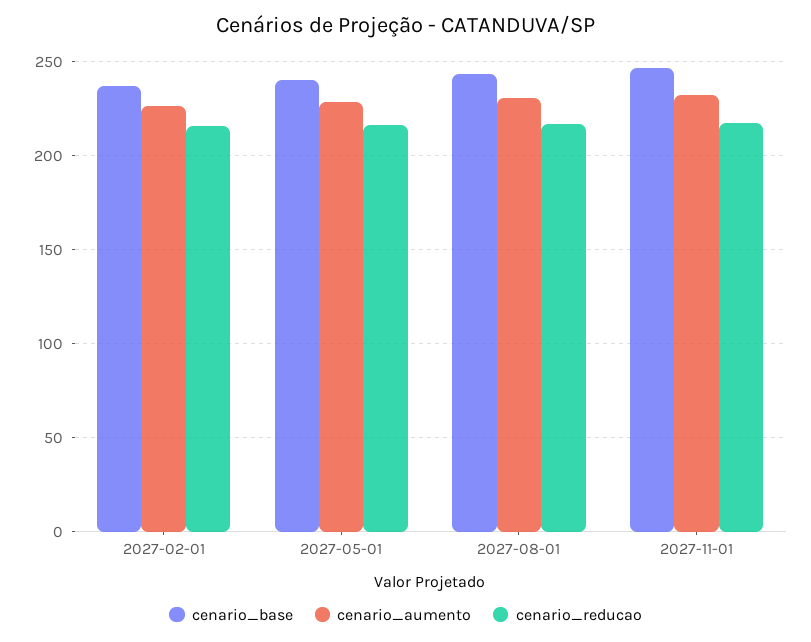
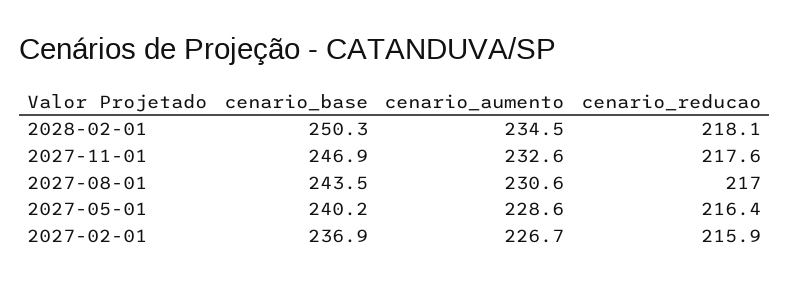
cenario_base, 2028-02-01: none -> 250.3
cenario_aumento, 2028-02-01: none -> 234.5
cenario_reducao, 2028-02-01: none -> 218.1

